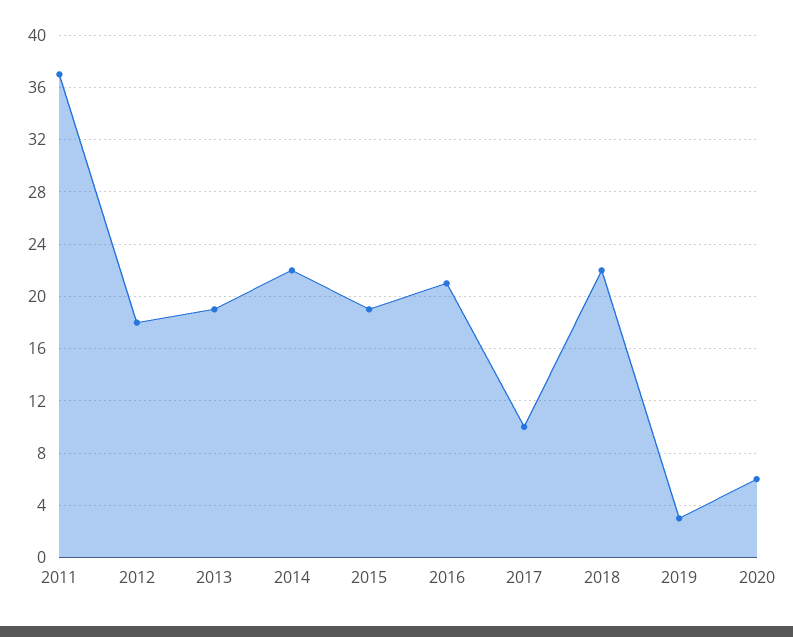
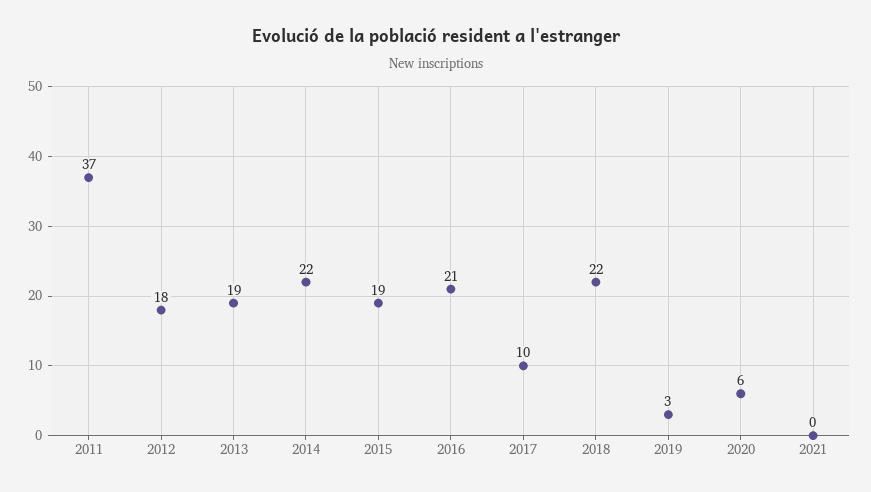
2021: none -> 0

